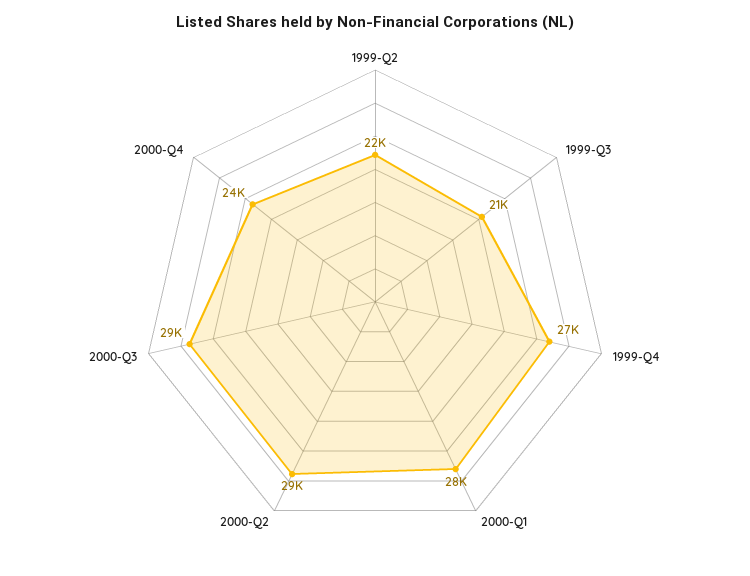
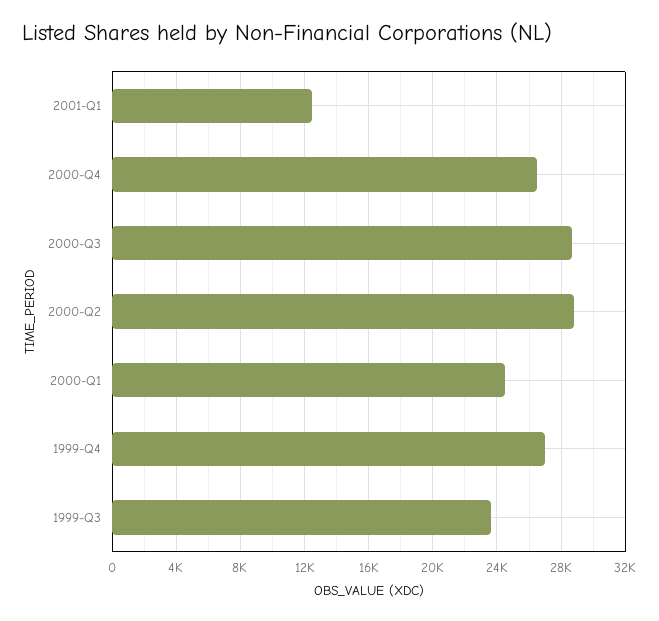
1999-Q2: 22000 -> none
1999-Q3: 21000 -> 23500
2000-Q1: 28000 -> 24500
2000-Q4: 24000 -> 26500
2001-Q1: none -> 12500

